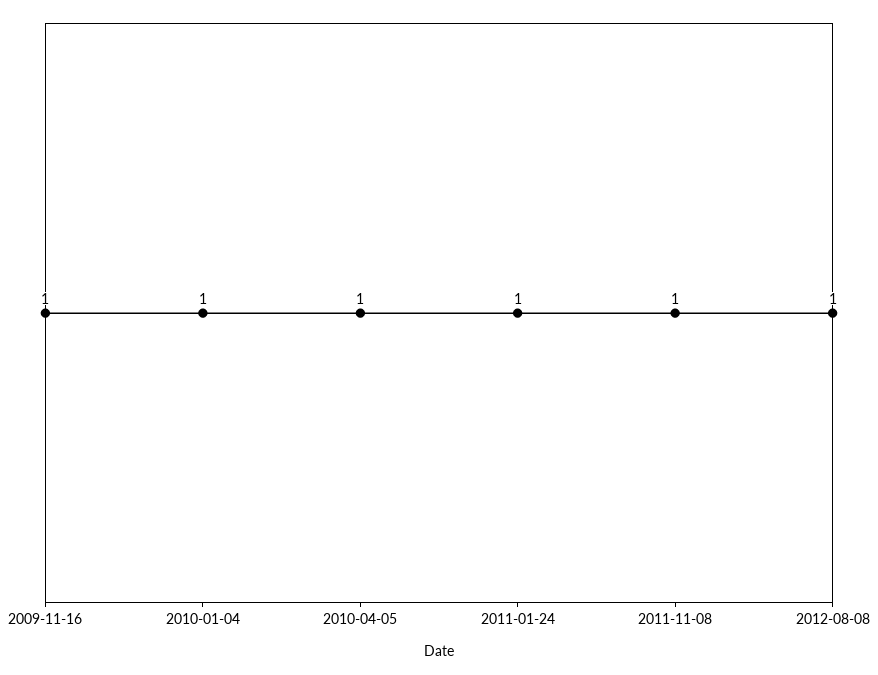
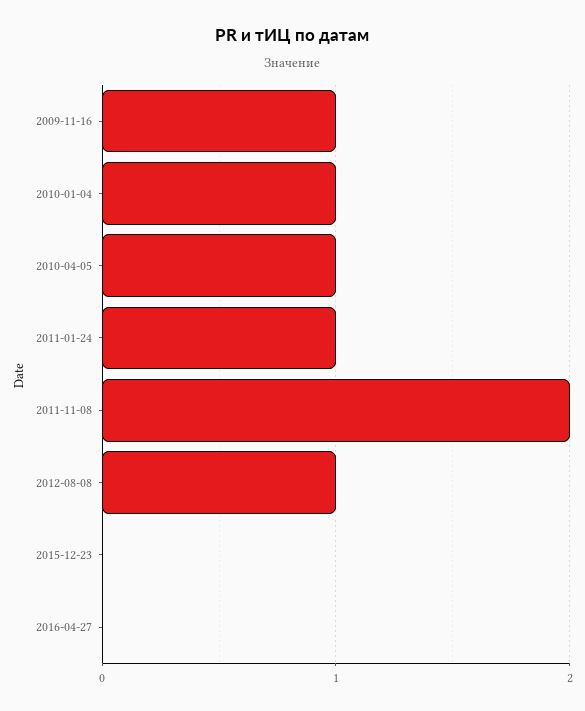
2011-11-08: 1 -> 2
2015-12-23: none -> 0
2016-04-27: none -> 0

